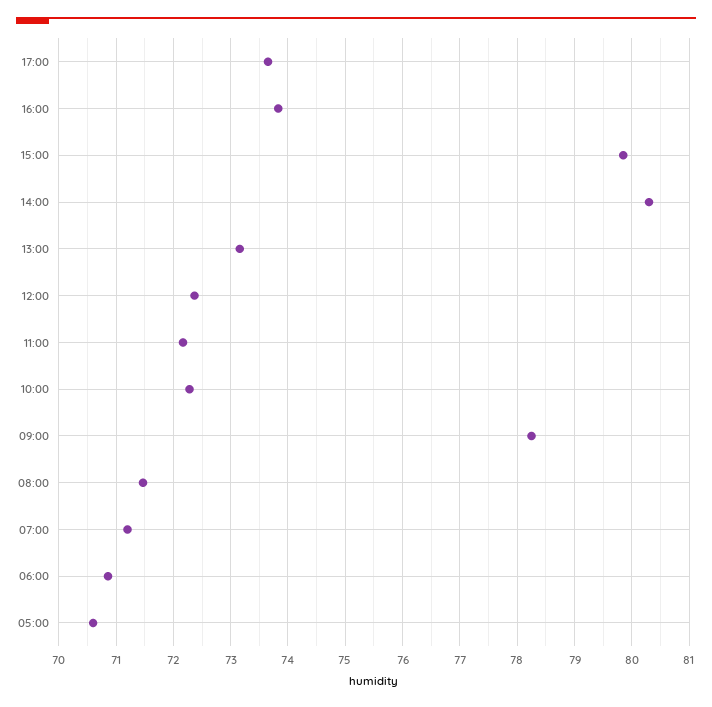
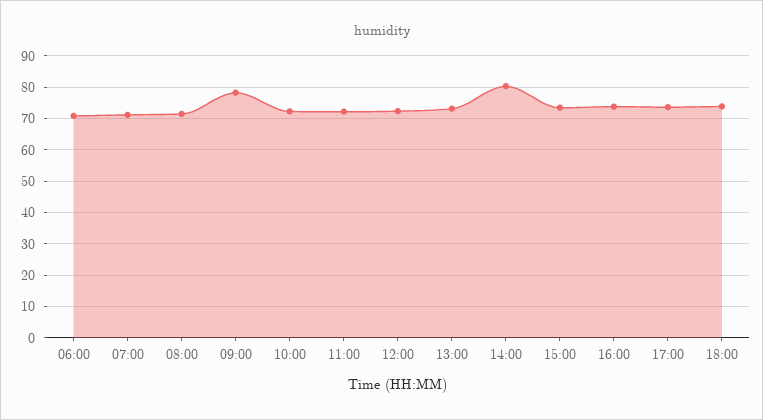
15:00: 79.8 -> 74
05:00: 70.6 -> none
18:00: none -> 74

